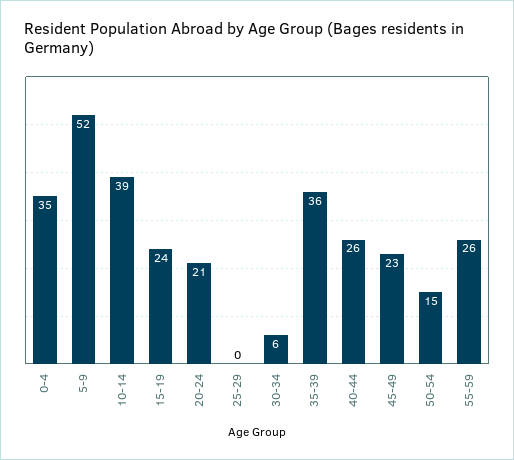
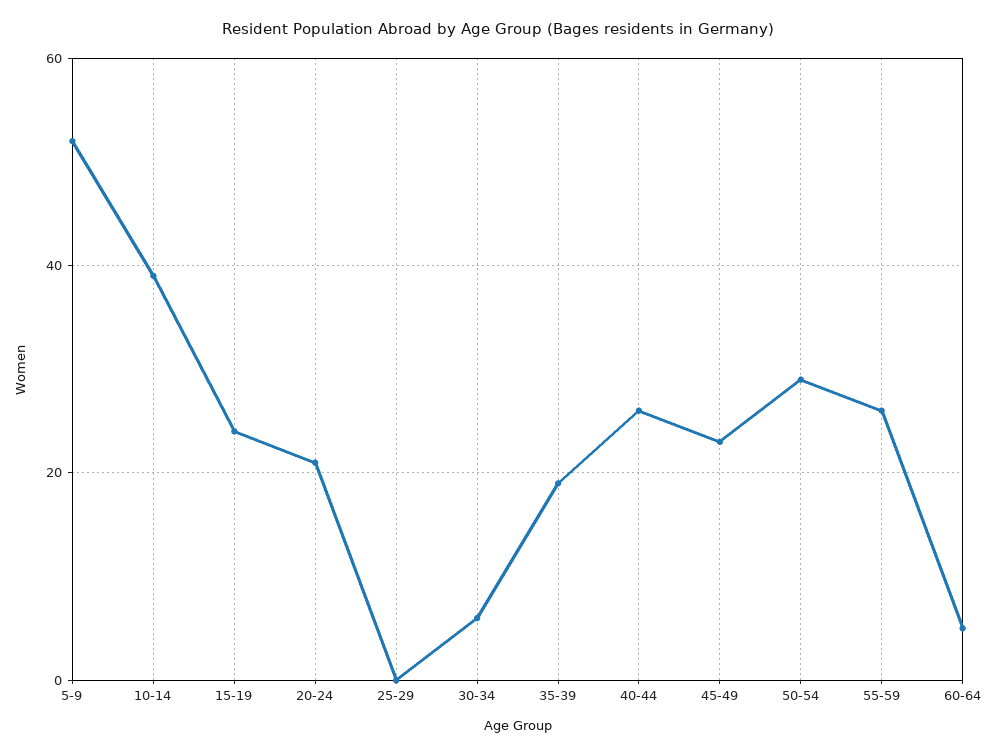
0-4: 35 -> none
35-39: 36 -> 20
50-54: 15 -> 30
60-64: none -> 5

